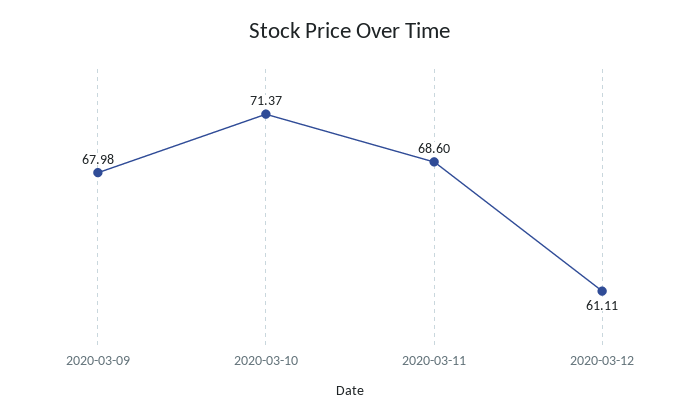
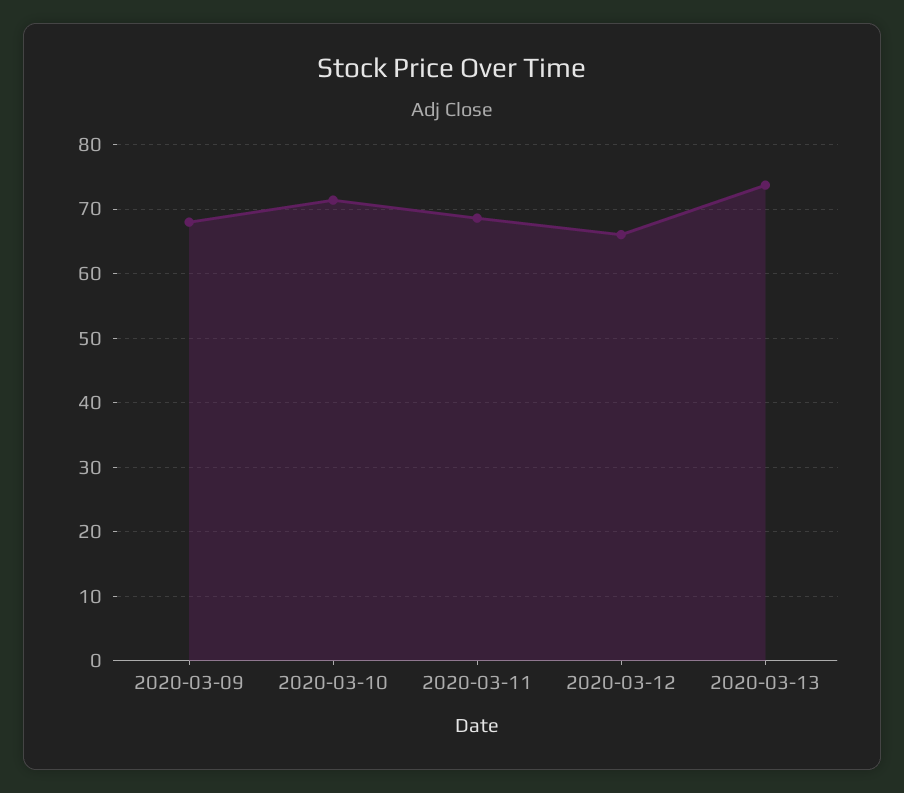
2020-03-12: 61.11 -> 66
2020-03-13: none -> 74

